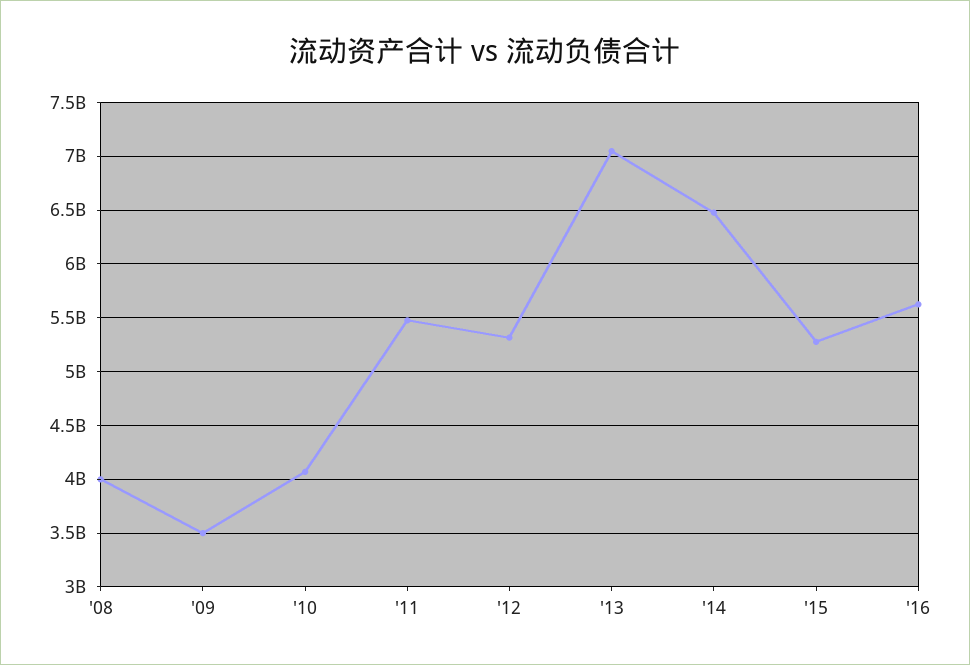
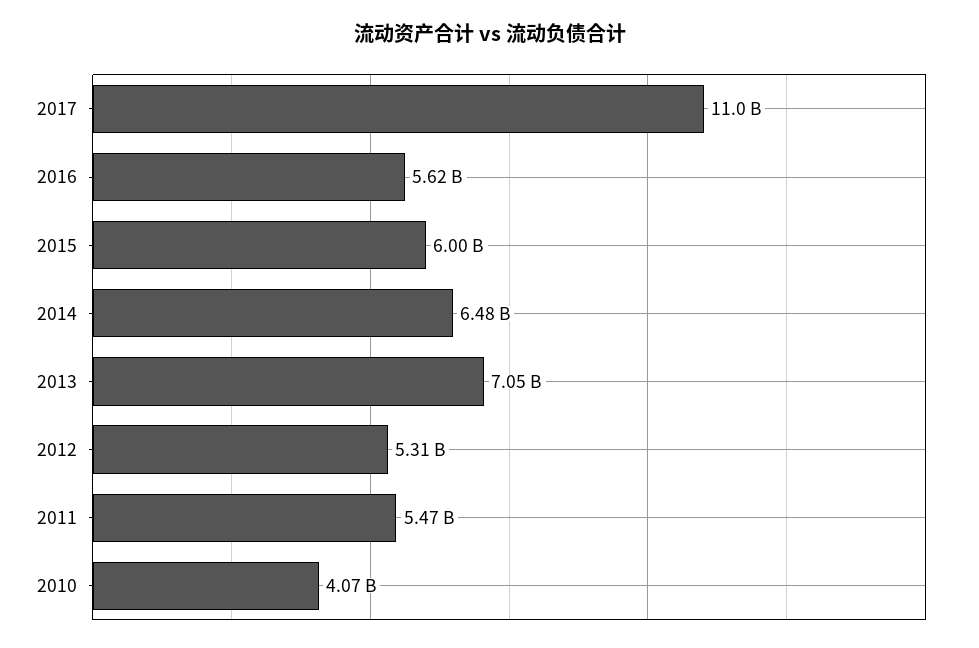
'08: 4000000000 -> none
'09: 3500000000 -> none
'15: 5300000000 -> 6000000000
2017: none -> 11000000000

